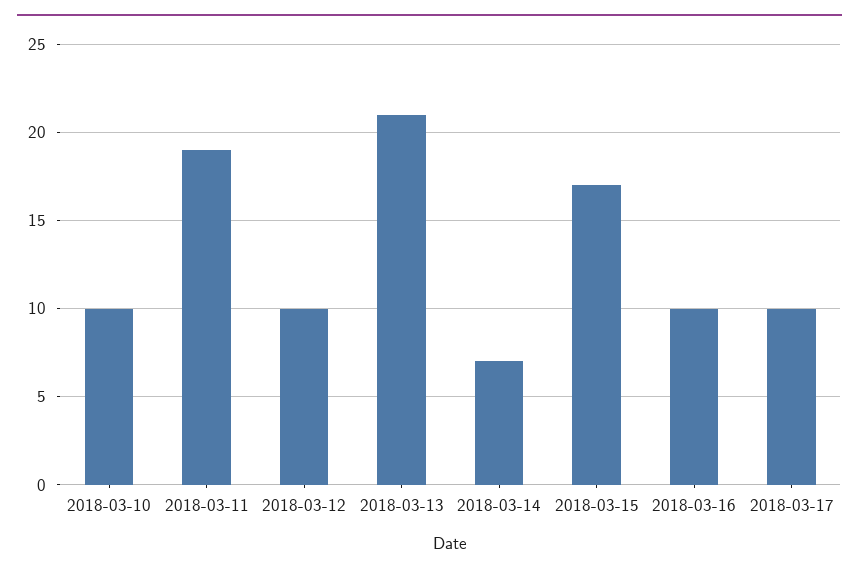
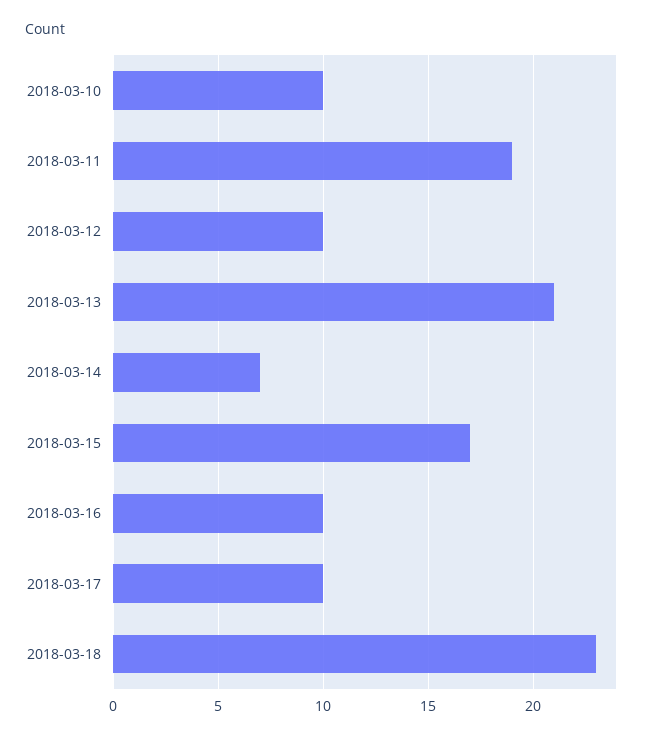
2018-03-18: none -> 23

